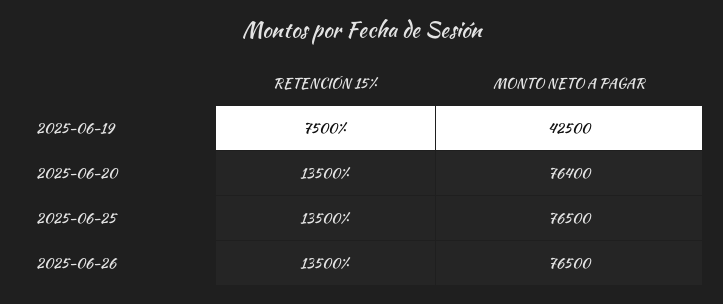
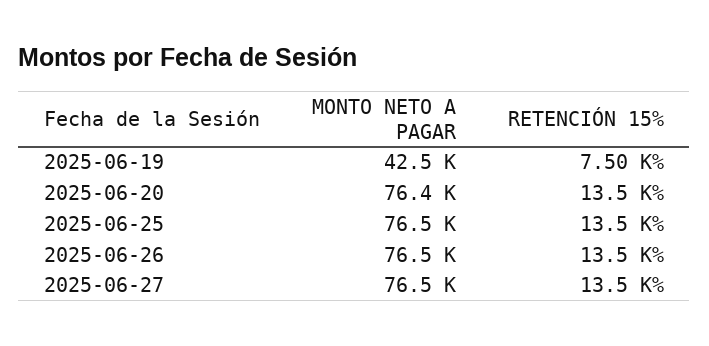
MONTO NETO A PAGAR, 2025-06-27: none -> 76500
RETENCIÓN 15%, 2025-06-27: none -> 13500

